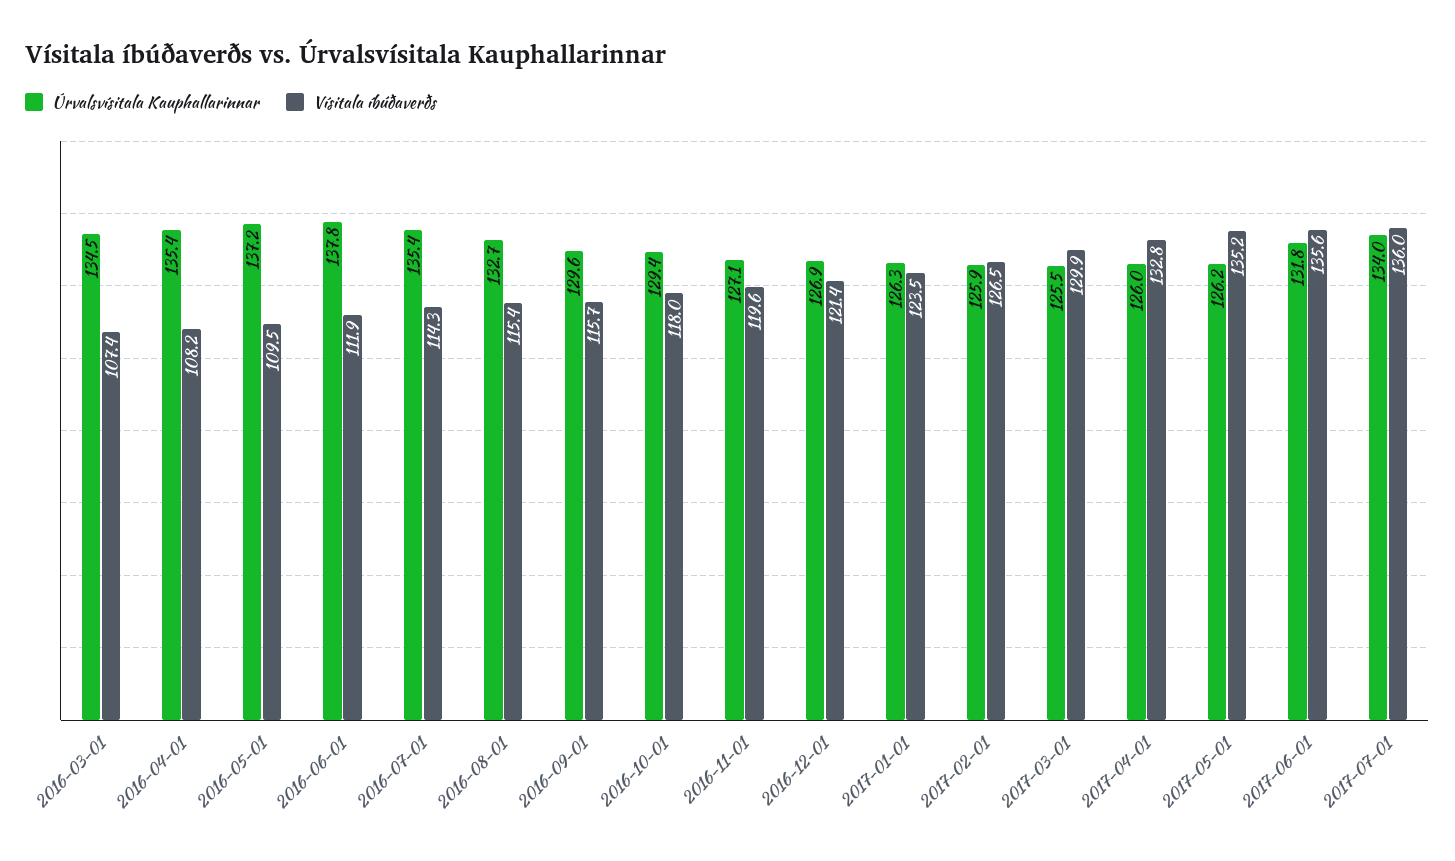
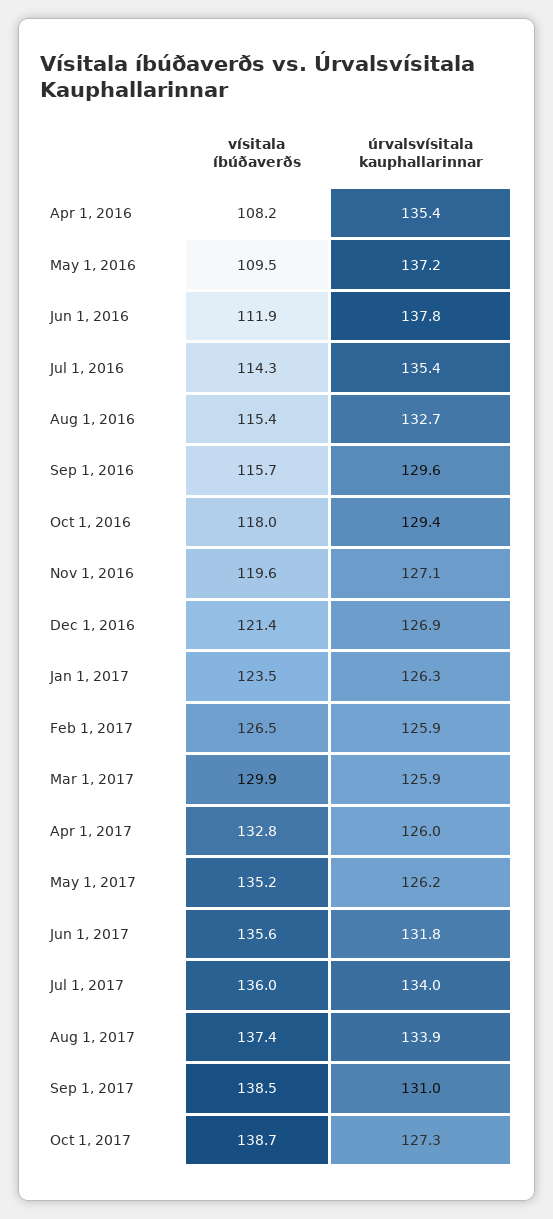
Úrvalsvísitala Kauphallarinnar, 2016-03-01: 134.5 -> none
Vísitala íbúðaverðs, 2016-03-01: 107.4 -> none
Úrvalsvísitala Kauphallarinnar, 2017-03-01: 125.5 -> 125.9
Vísitala íbúðaverðs, Aug 1, 2017: none -> 137.4
Úrvalsvísitala Kauphallarinnar, Aug 1, 2017: none -> 133.9
Vísitala íbúðaverðs, Sep 1, 2017: none -> 138.5
Úrvalsvísitala Kauphallarinnar, Sep 1, 2017: none -> 131
Vísitala íbúðaverðs, Oct 1, 2017: none -> 138.7
Úrvalsvísitala Kauphallarinnar, Oct 1, 2017: none -> 127.3

